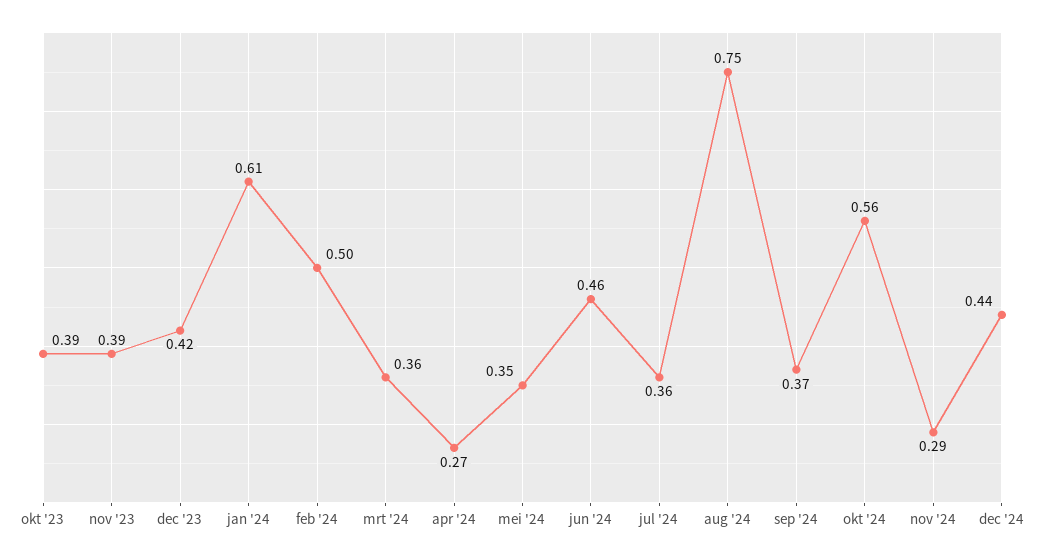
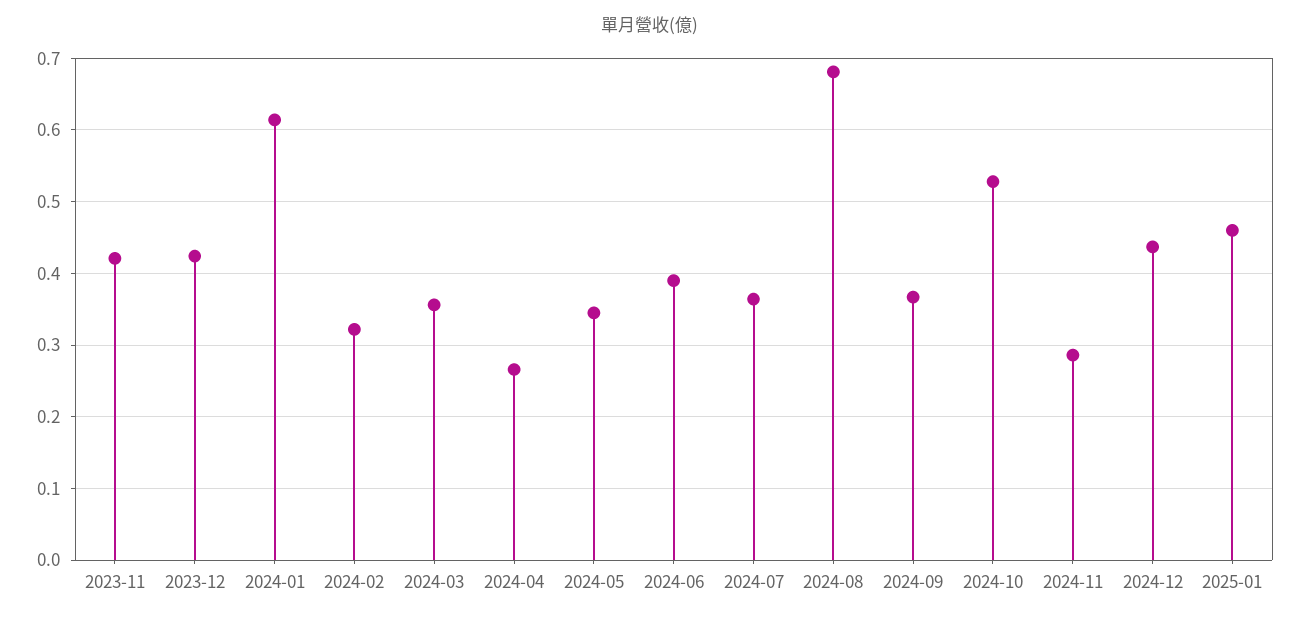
okt '23: 0.39 -> none
nov '23: 0.39 -> 0.42
feb '24: 0.5 -> 0.32
jun '24: 0.46 -> 0.39
aug '24: 0.75 -> 0.68
okt '24: 0.56 -> 0.53
2025-01: none -> 0.46

